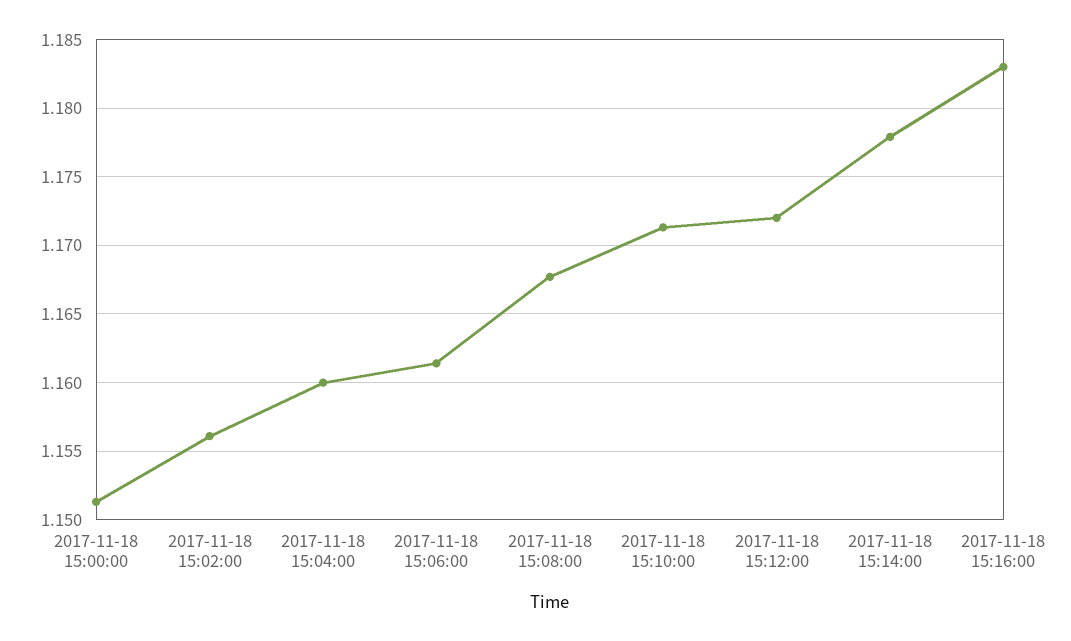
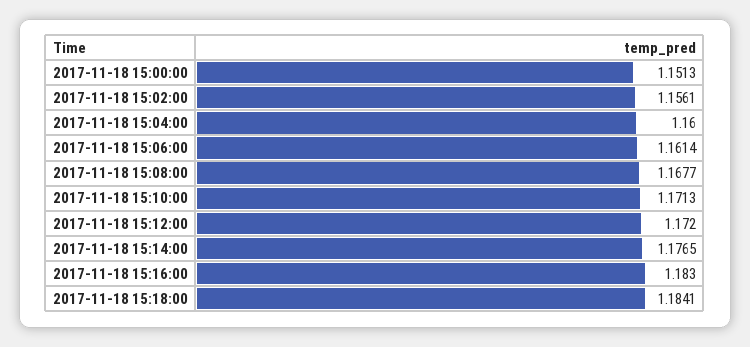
2017-11-18 15:14:00: 1.178 -> 1.1765
2017-11-18 15:18:00: none -> 1.1841

